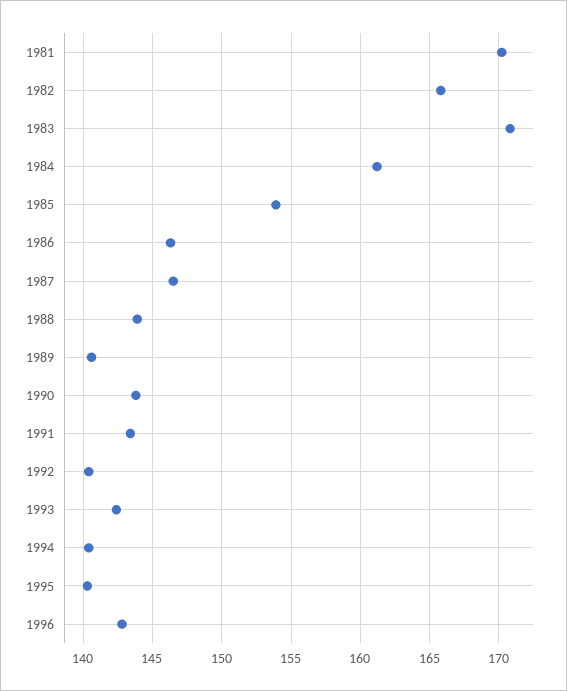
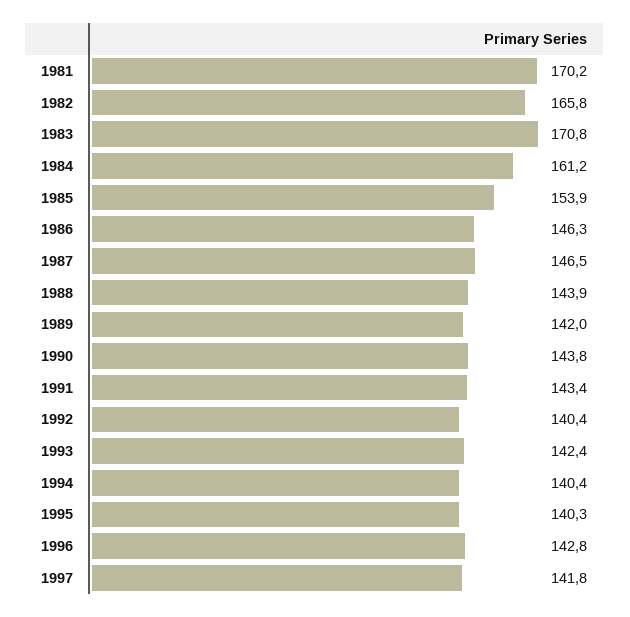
1989: 140.5 -> 142
1997: none -> 141.8

